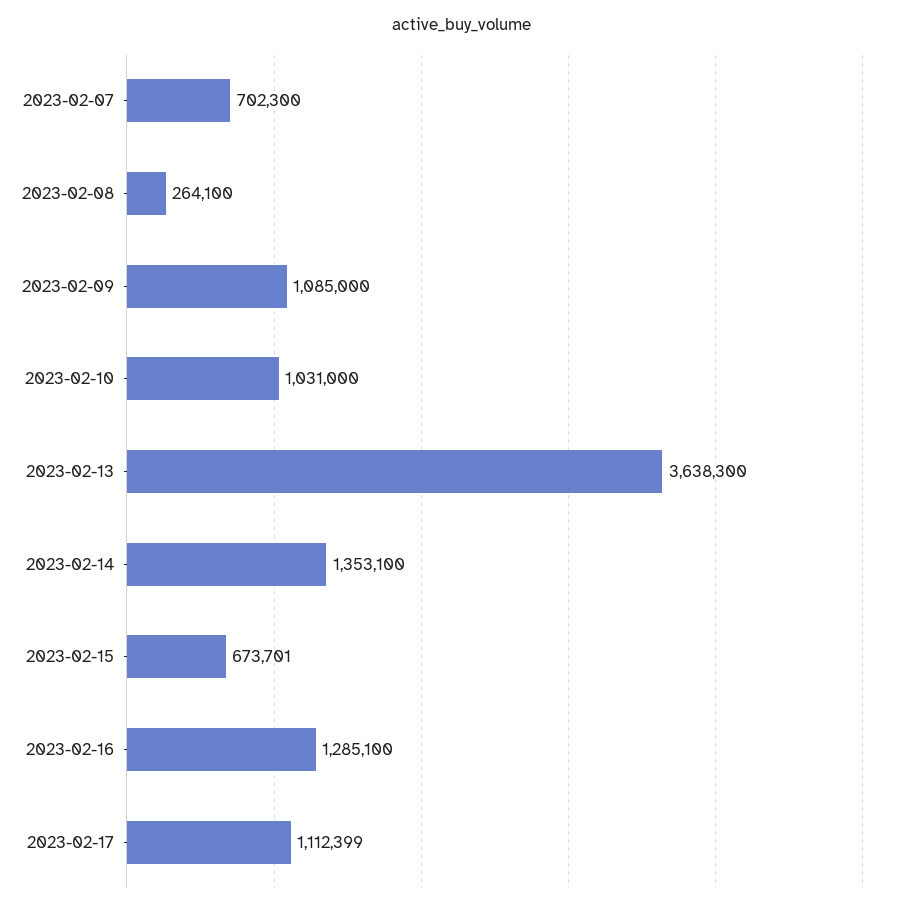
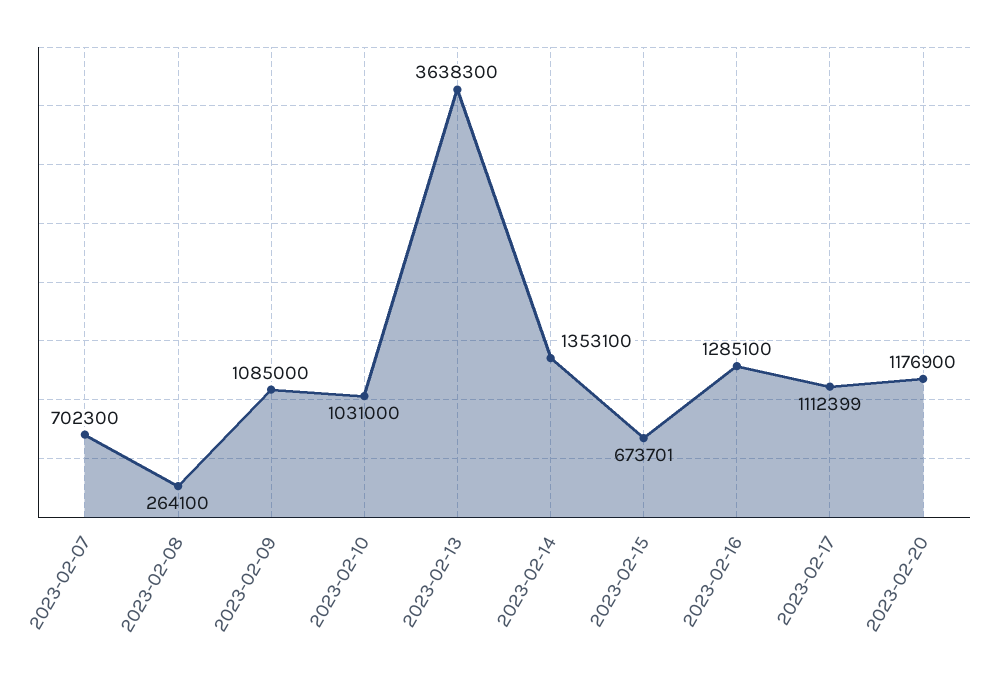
2023-02-20: none -> 1176900

